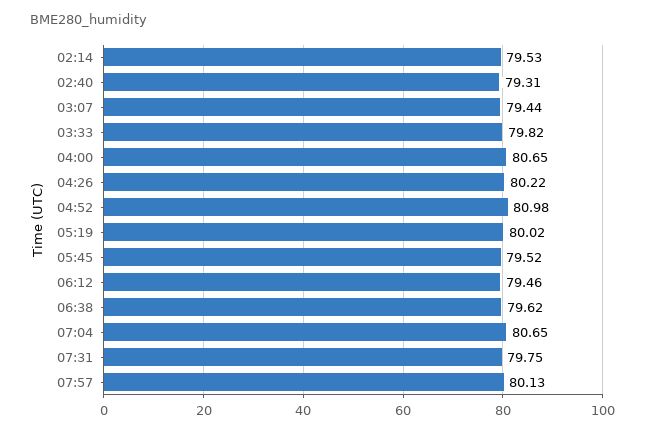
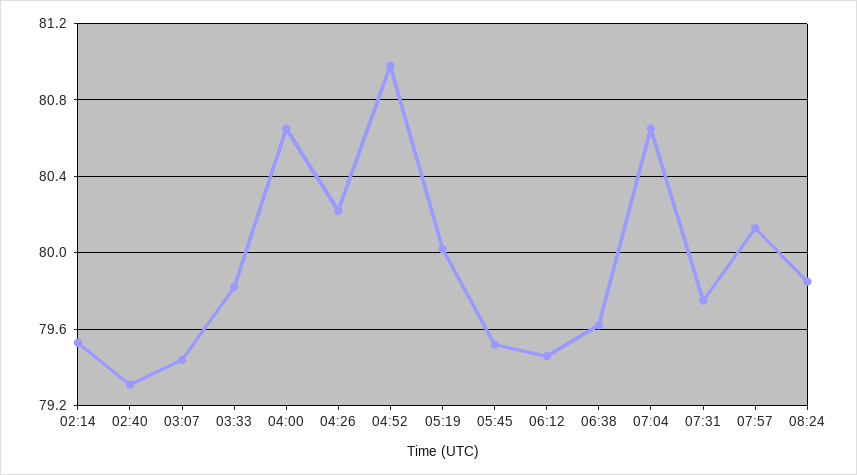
08:24: none -> 79.85

